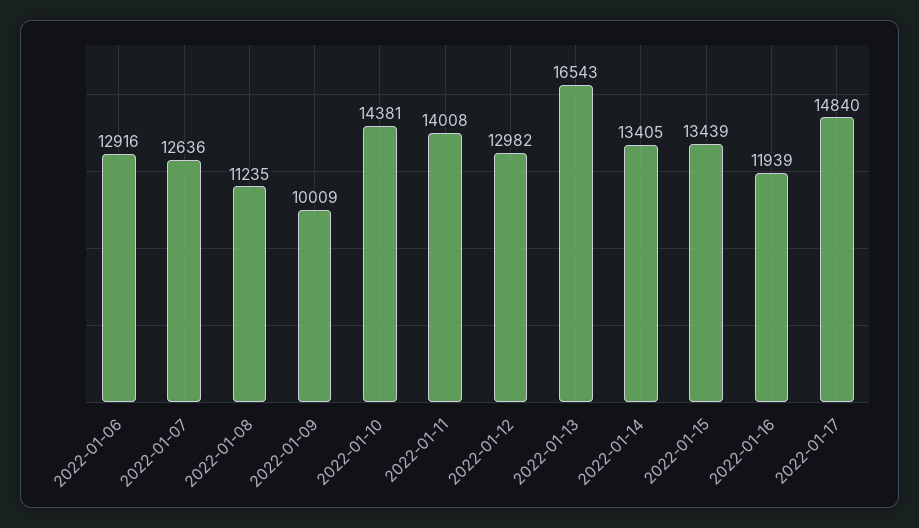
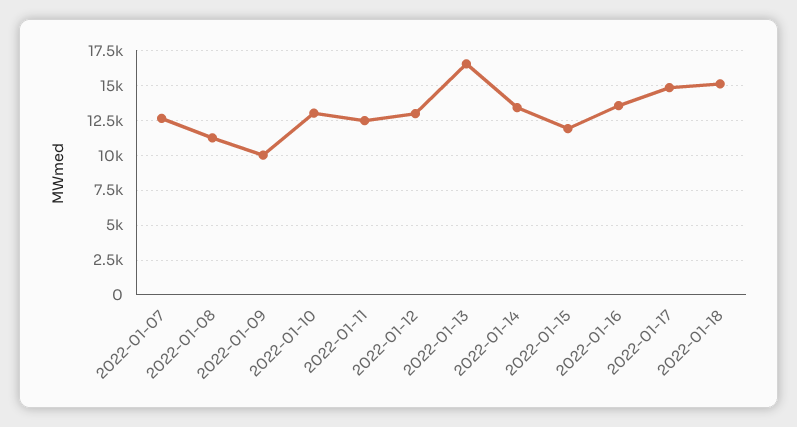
2022-01-06: 12916 -> none
2022-01-10: 14381 -> 13000
2022-01-11: 14008 -> 12500
2022-01-15: 13439 -> 12000
2022-01-16: 11939 -> 13500
2022-01-18: none -> 15000

